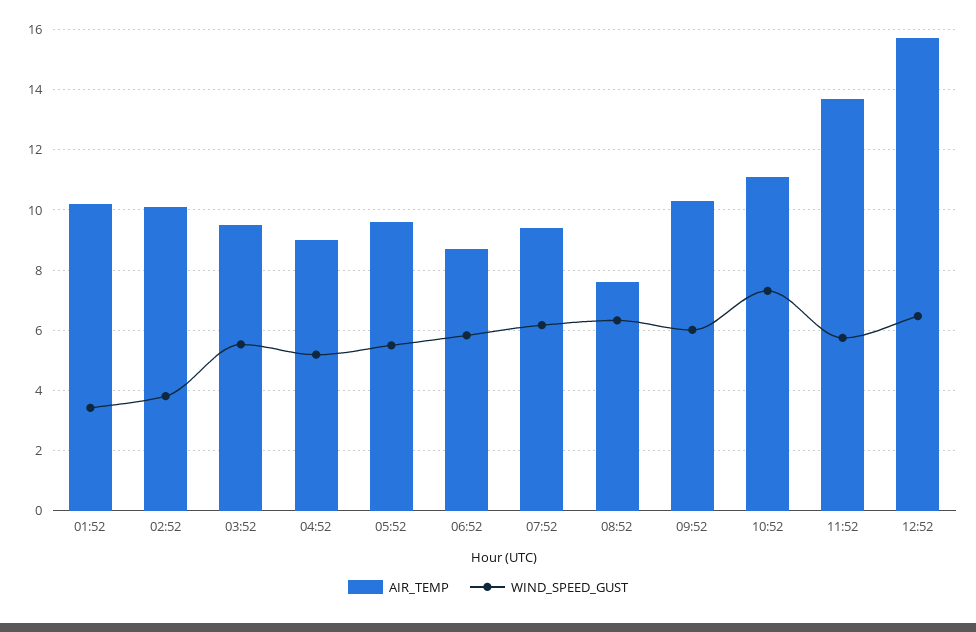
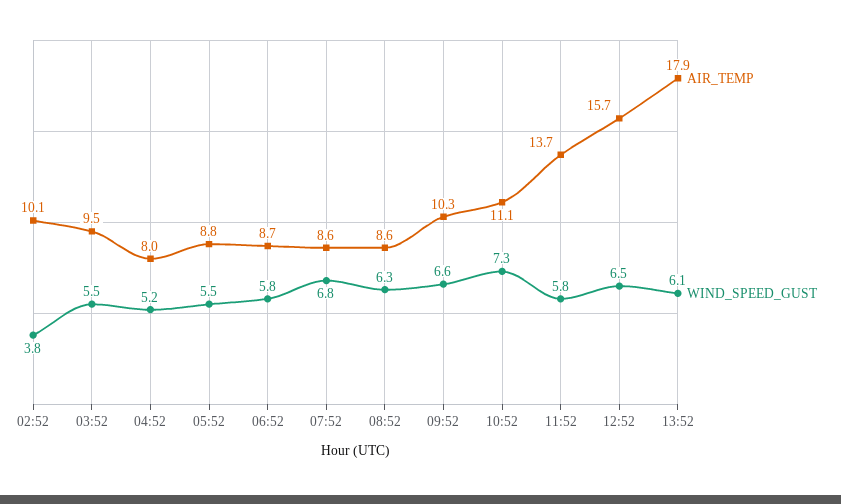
AIR_TEMP, 01:52: 10.2 -> none
WIND_SPEED_GUST, 01:52: 3.4 -> none
AIR_TEMP, 04:52: 9 -> 8
AIR_TEMP, 05:52: 9.6 -> 8.8
AIR_TEMP, 07:52: 9.4 -> 8.6
WIND_SPEED_GUST, 07:52: 6.2 -> 6.8
AIR_TEMP, 08:52: 7.6 -> 8.6
WIND_SPEED_GUST, 09:52: 6 -> 6.6
AIR_TEMP, 13:52: none -> 17.9
WIND_SPEED_GUST, 13:52: none -> 6.1

